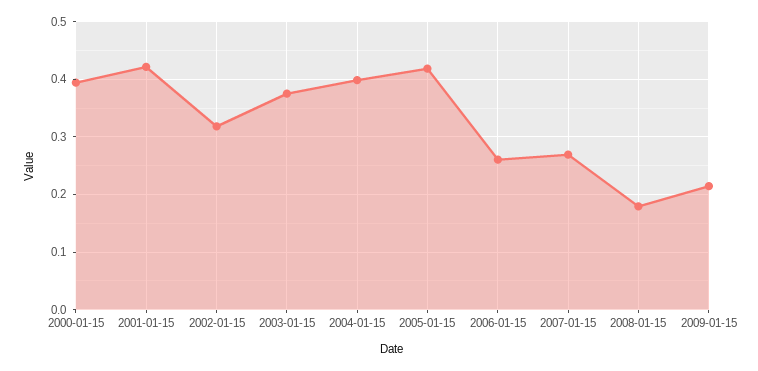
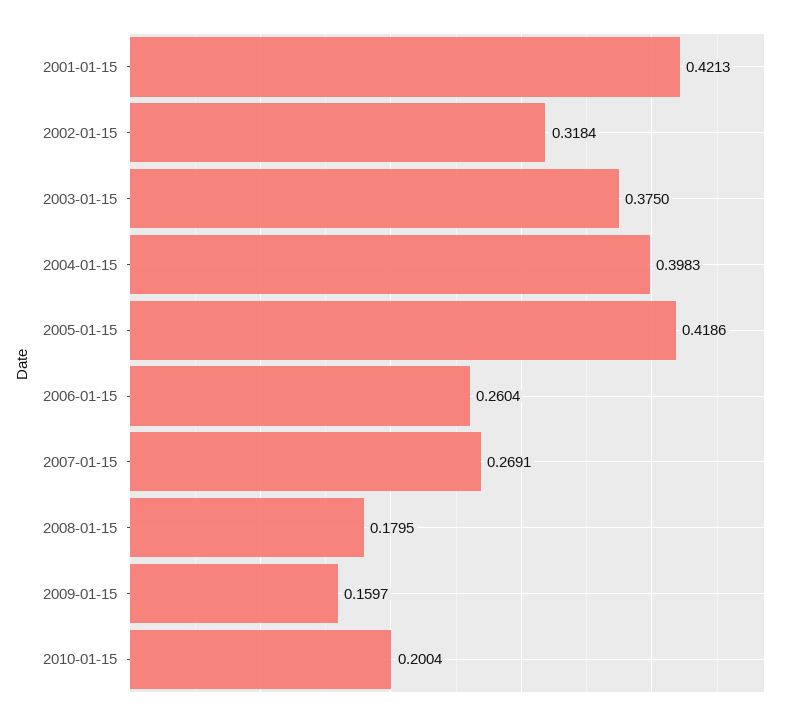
2000-01-15: 0.4 -> none
2009-01-15: 0.22 -> 0.1597
2010-01-15: none -> 0.2004

